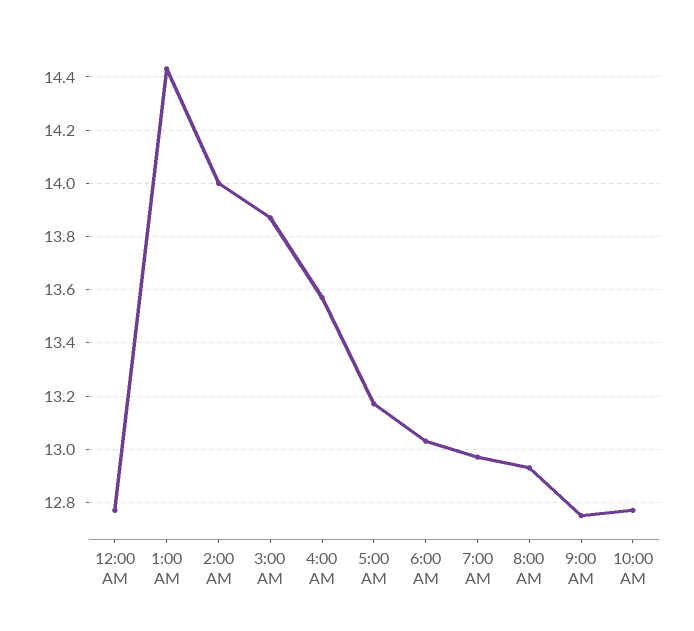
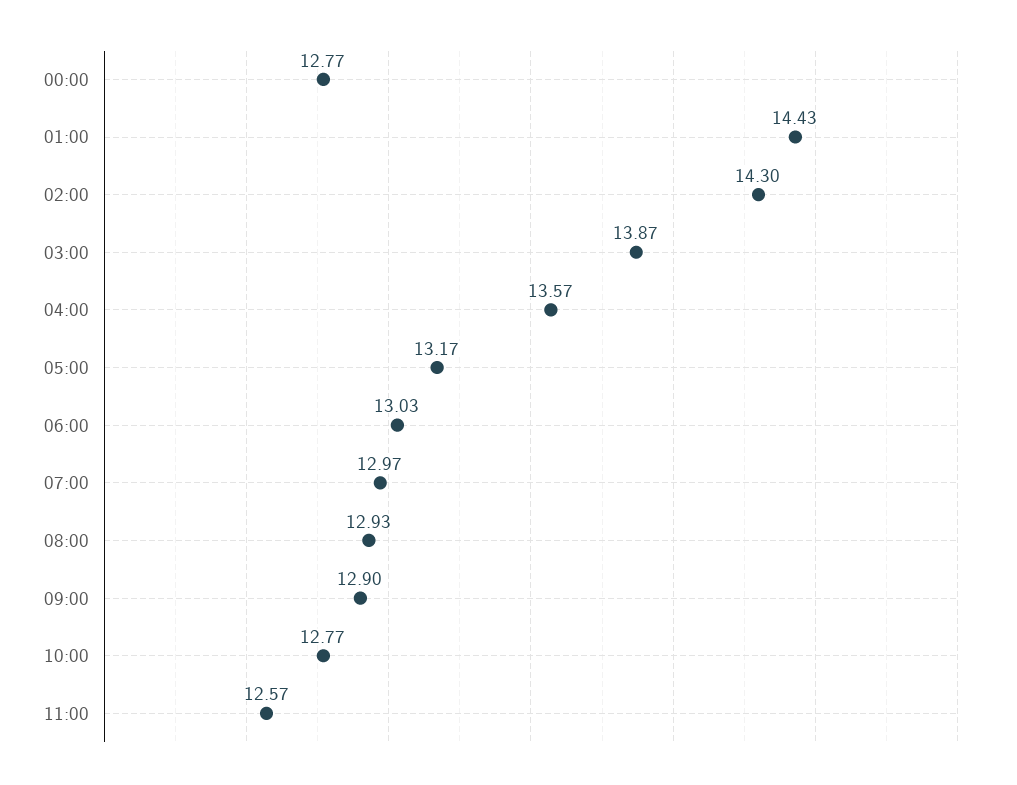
2:00 AM: 14 -> 14.3
9:00 AM: 12.75 -> 12.9
11:00: none -> 12.57

